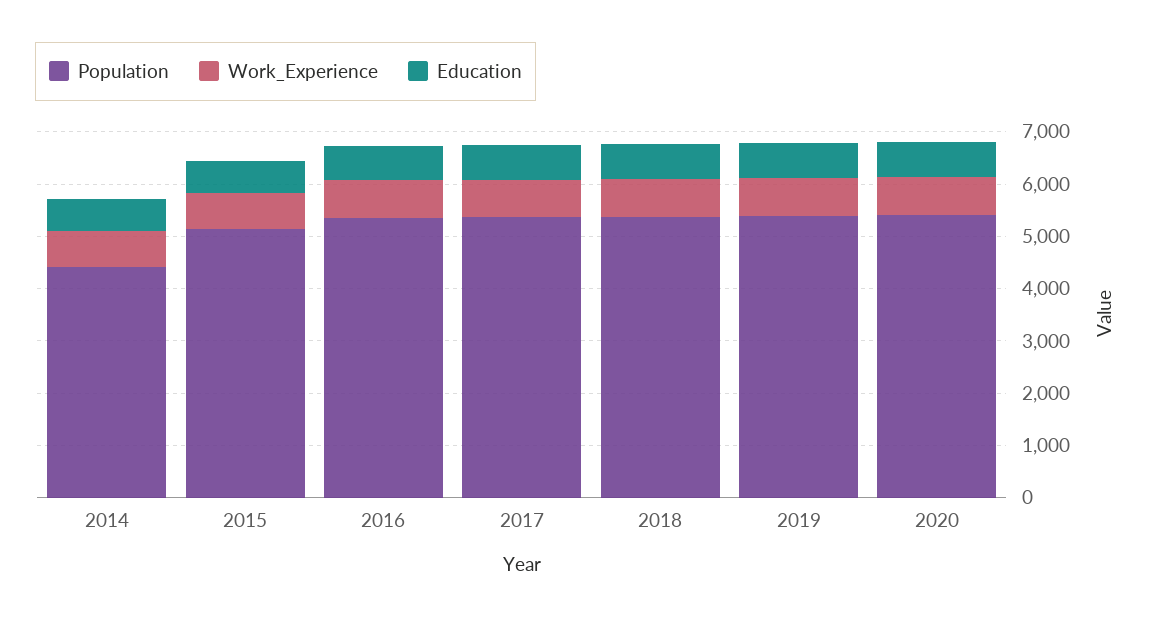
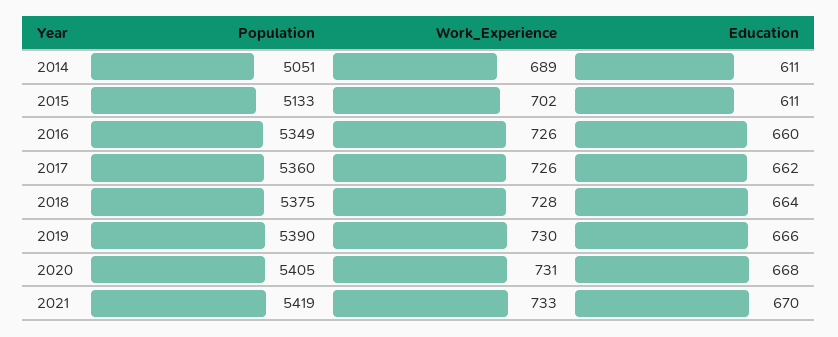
Population, 2014: 4400 -> 5051
Population, 2021: none -> 5419
Work_Experience, 2021: none -> 733
Education, 2021: none -> 670

